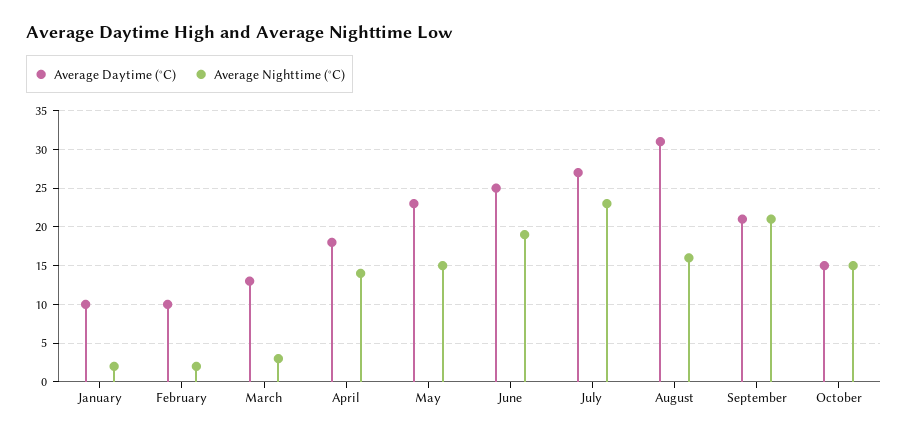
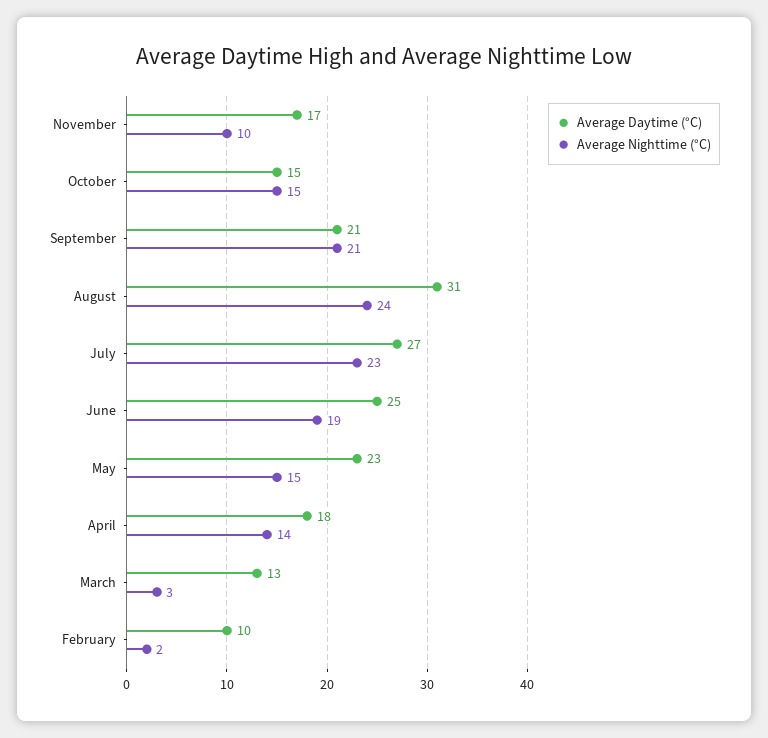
Average Daytime (°C), January: 10 -> none
Average Nighttime (°C), January: 2 -> none
Average Nighttime (°C), August: 16 -> 24
Average Daytime (°C), November: none -> 17
Average Nighttime (°C), November: none -> 10

